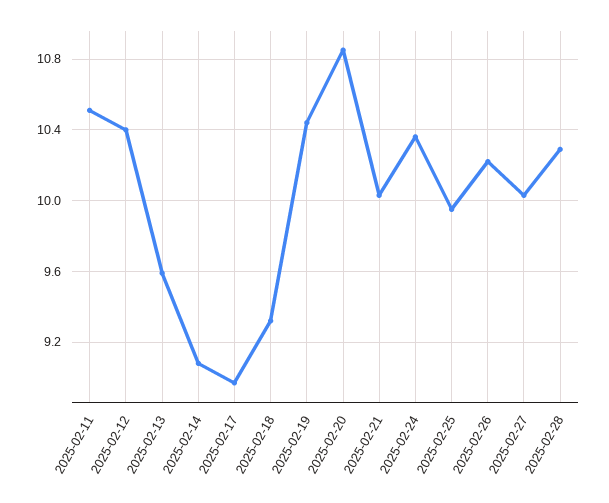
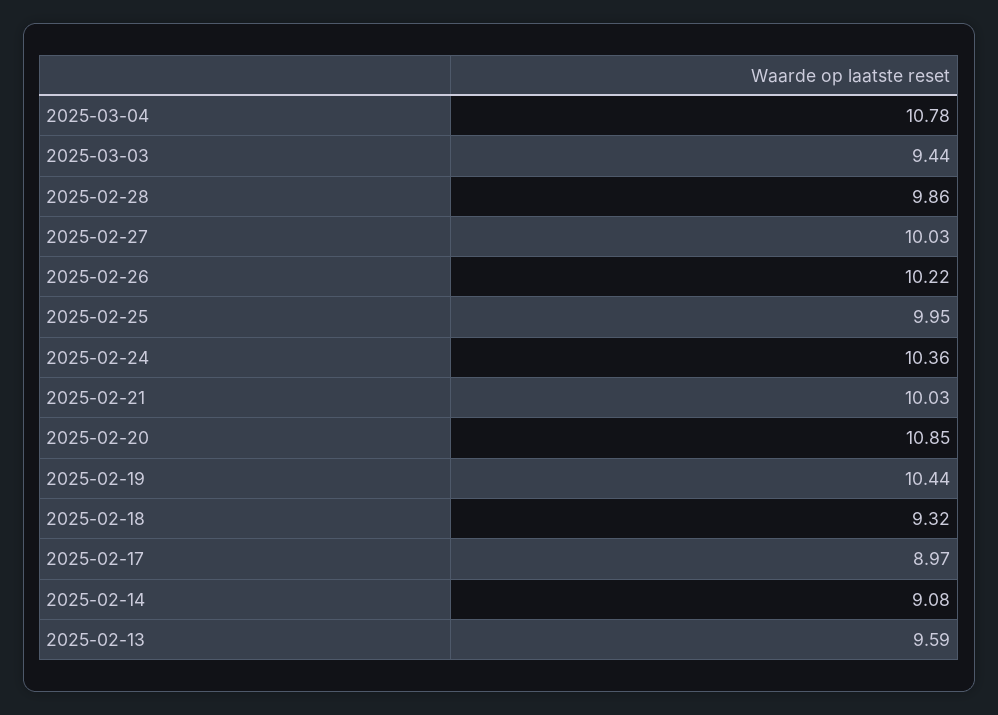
2025-02-11: 10.5 -> none
2025-02-12: 10.4 -> none
2025-02-28: 10.3 -> 9.86
2025-03-04: none -> 10.78
2025-03-03: none -> 9.44

